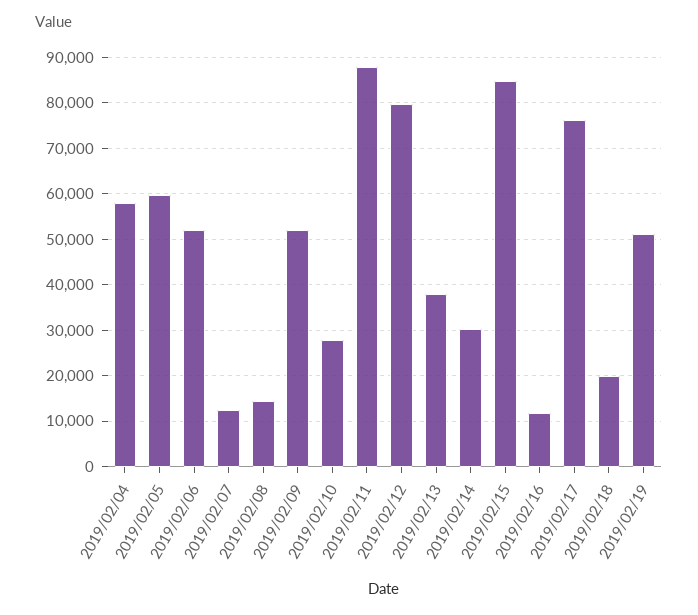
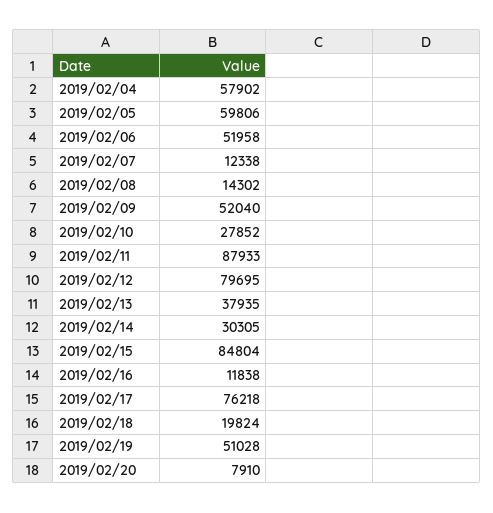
2019/02/20: none -> 7910

